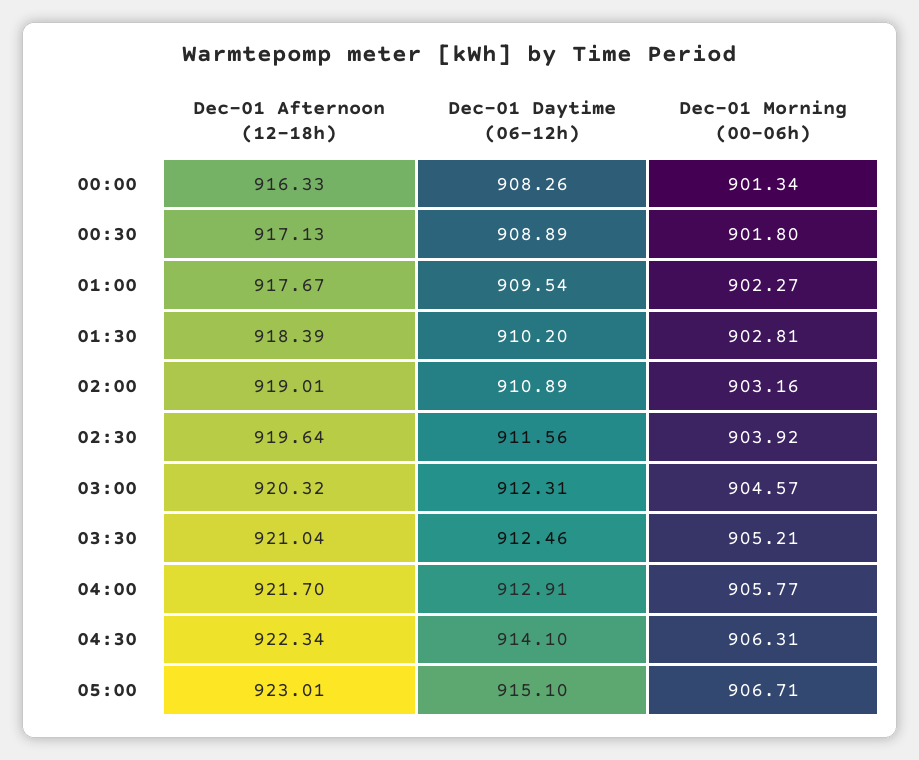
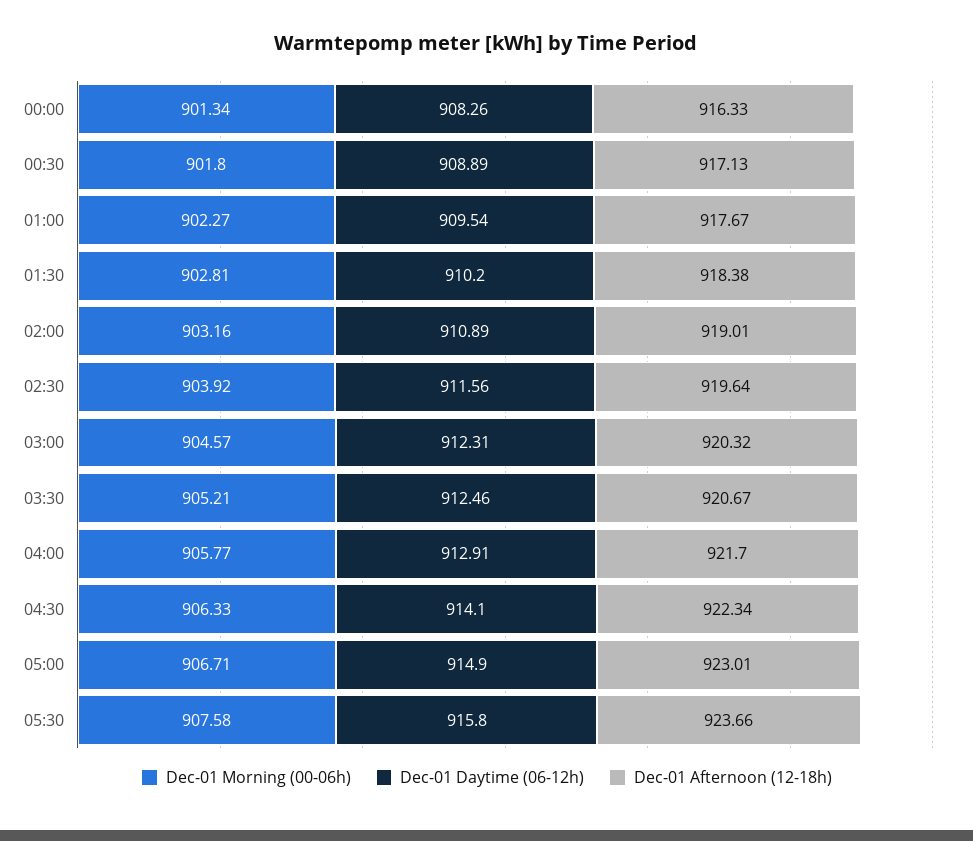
Dec-01 Afternoon (12-18h), 01:30: 918.39 -> 918.38
Dec-01 Afternoon (12-18h), 03:30: 921.04 -> 920.67
Dec-01 Morning (00-06h), 04:30: 906.31 -> 906.33
Dec-01 Daytime (06-12h), 05:00: 915.1 -> 914.9
Dec-01 Morning (00-06h), 05:30: none -> 907.58
Dec-01 Daytime (06-12h), 05:30: none -> 915.8
Dec-01 Afternoon (12-18h), 05:30: none -> 923.66

